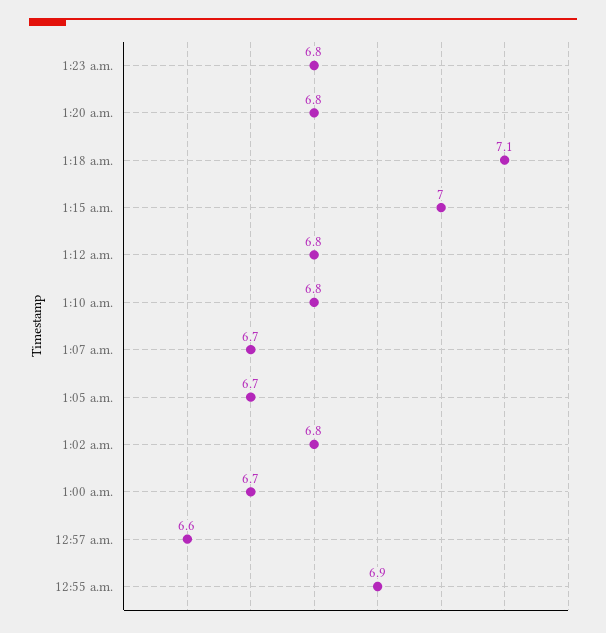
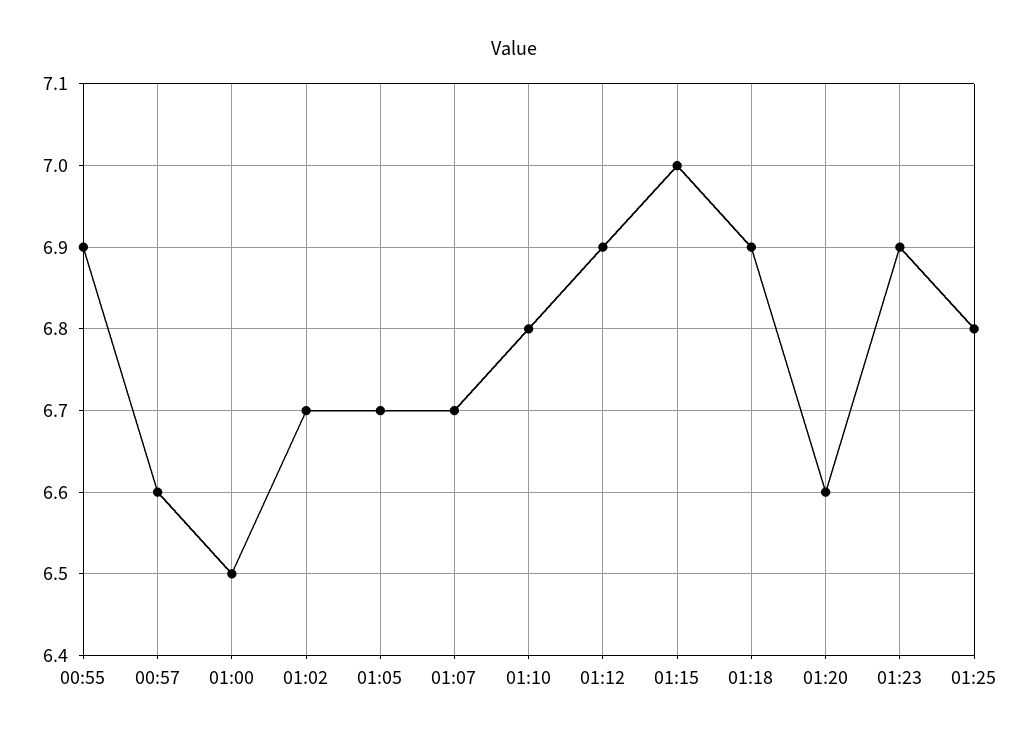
1:23 a.m.: 6.8 -> 6.9
1:20 a.m.: 6.8 -> 6.6
1:18 a.m.: 7.1 -> 6.9
1:12 a.m.: 6.8 -> 6.9
1:02 a.m.: 6.8 -> 6.7
1:00 a.m.: 6.7 -> 6.5
01:25: none -> 6.8

